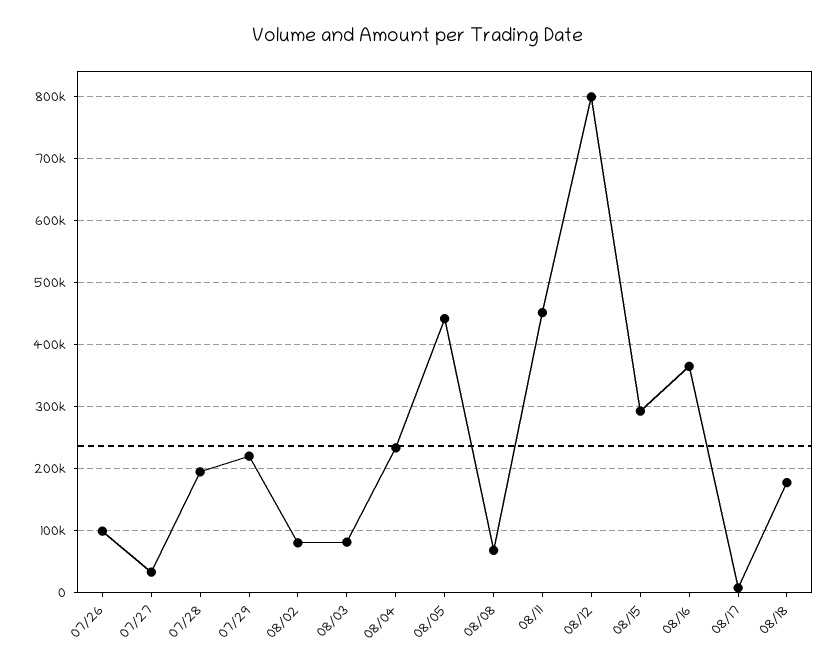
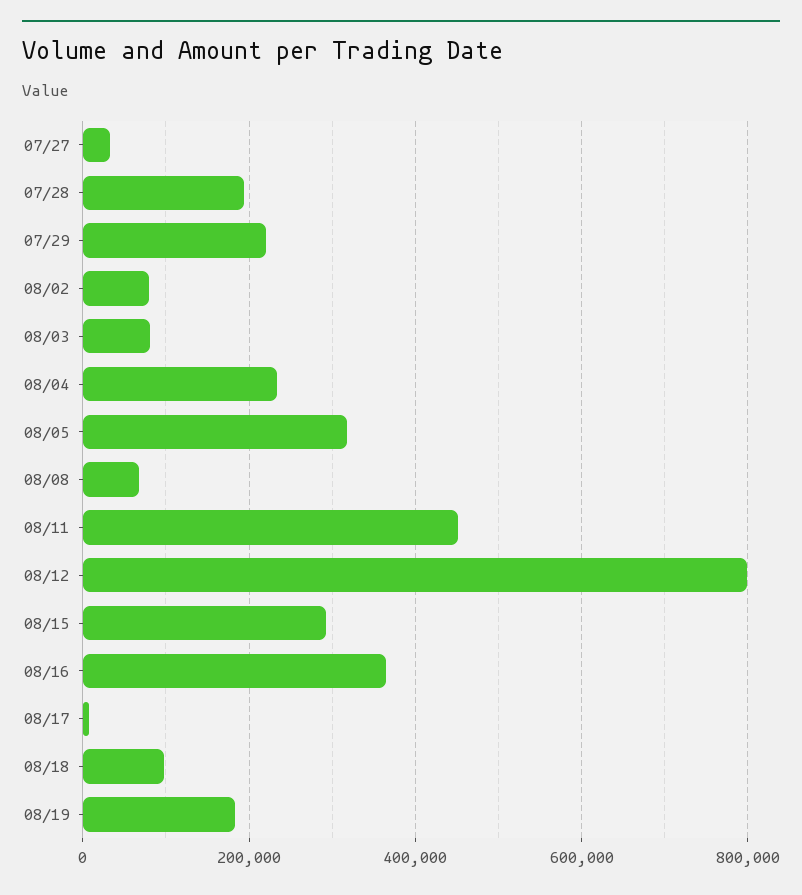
07/26: 100000 -> none
08/05: 440000 -> 320000
08/18: 180000 -> 100000
08/19: none -> 180000

